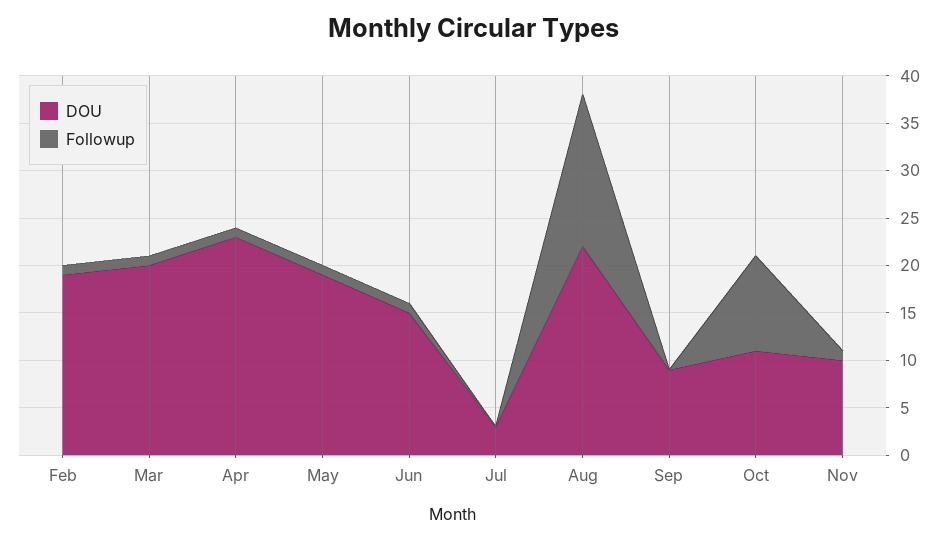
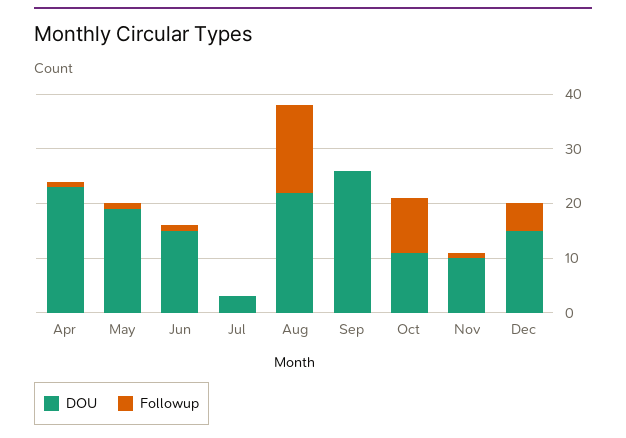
DOU, Feb: 19 -> none
Followup, Feb: 1 -> none
DOU, Mar: 20 -> none
Followup, Mar: 1 -> none
DOU, Sep: 9 -> 25
DOU, Dec: none -> 15
Followup, Dec: none -> 5

